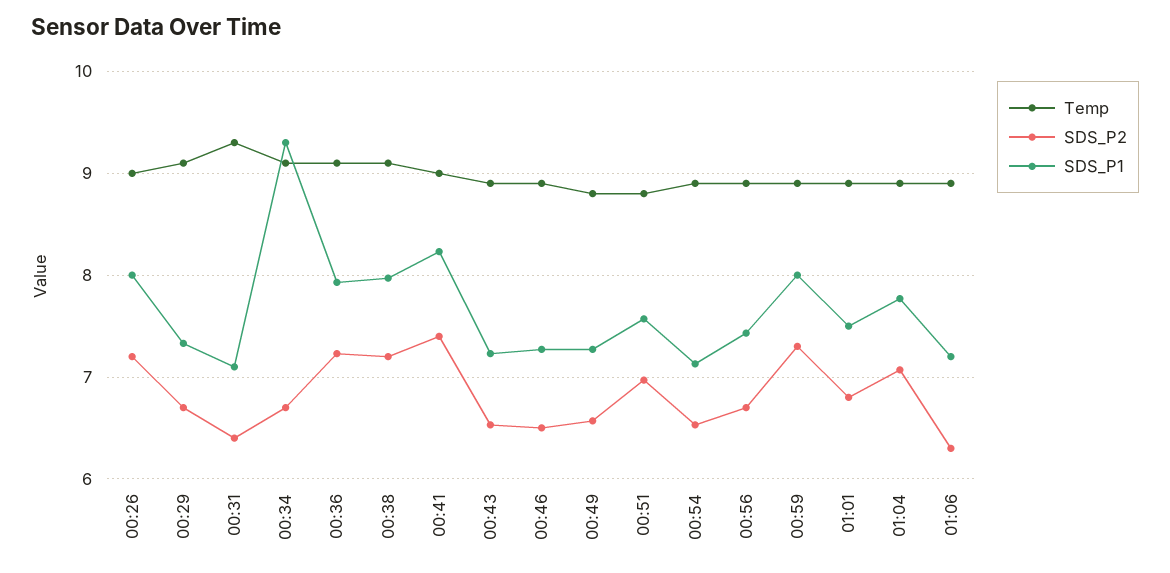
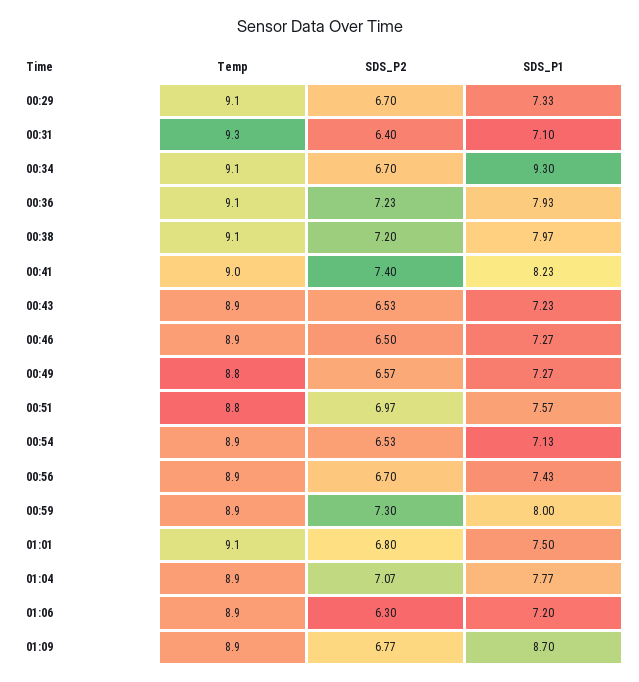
Temp, 00:26: 9 -> none
SDS_P2, 00:26: 7.2 -> none
SDS_P1, 00:26: 8 -> none
Temp, 01:01: 8.9 -> 9.1
Temp, 01:09: none -> 8.9
SDS_P2, 01:09: none -> 6.77
SDS_P1, 01:09: none -> 8.7

